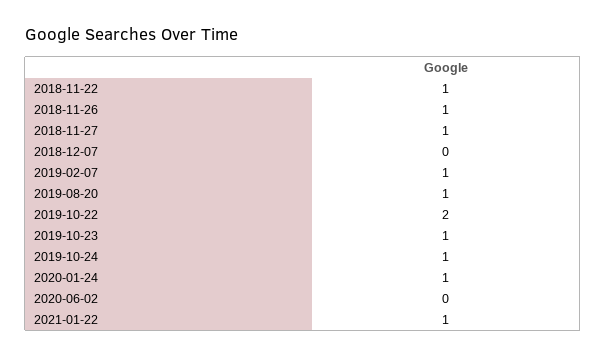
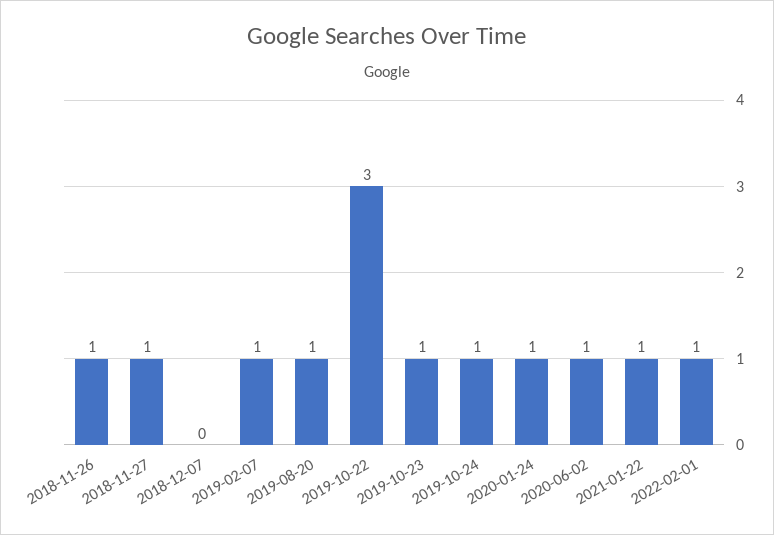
2018-11-22: 1 -> none
2019-10-22: 2 -> 3
2020-06-02: 0 -> 1
2022-02-01: none -> 1

